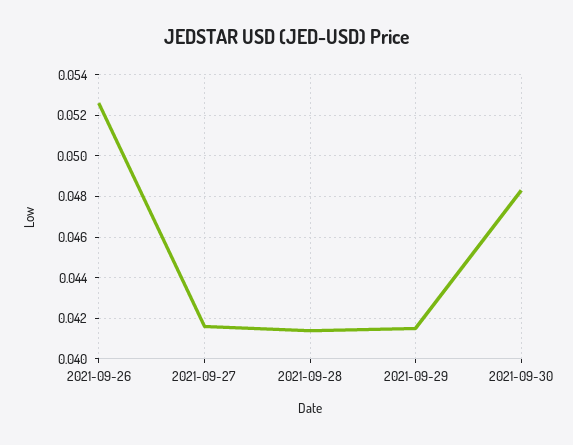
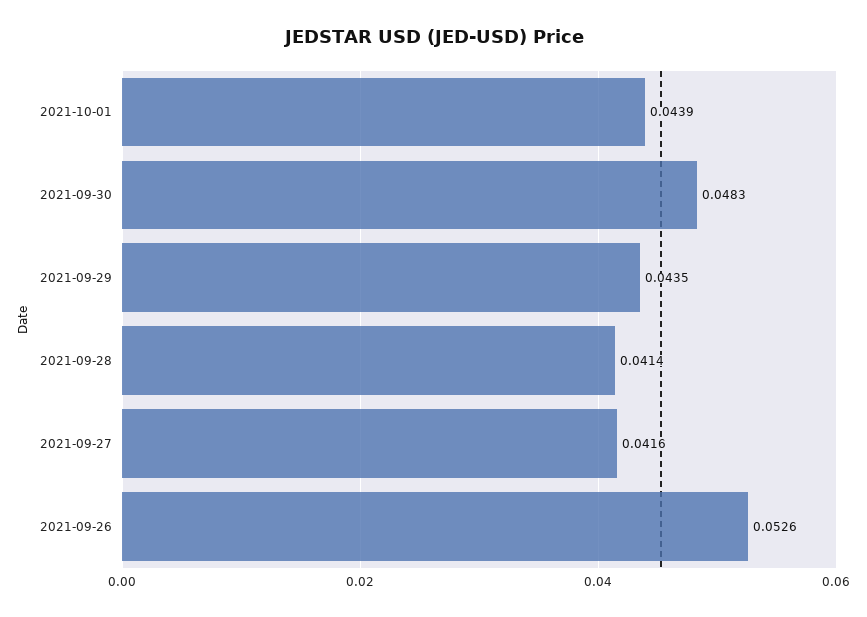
2021-09-29: 0.0415 -> 0.0435
2021-10-01: none -> 0.0439

